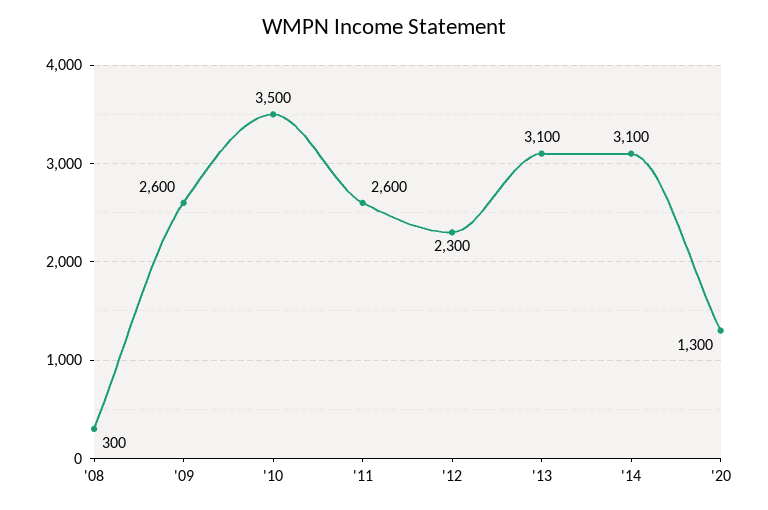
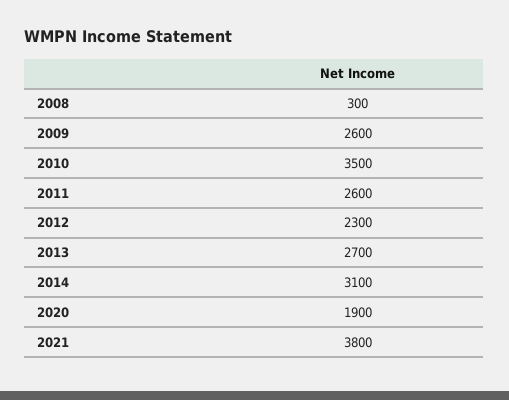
'13: 3100 -> 2700
'20: 1300 -> 1900
2021: none -> 3800

